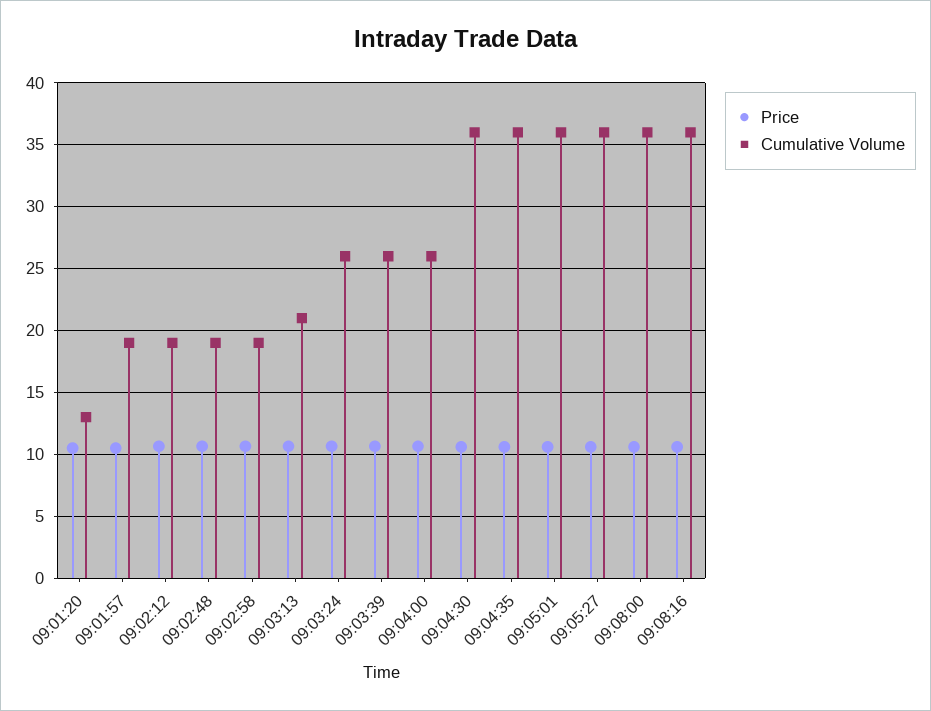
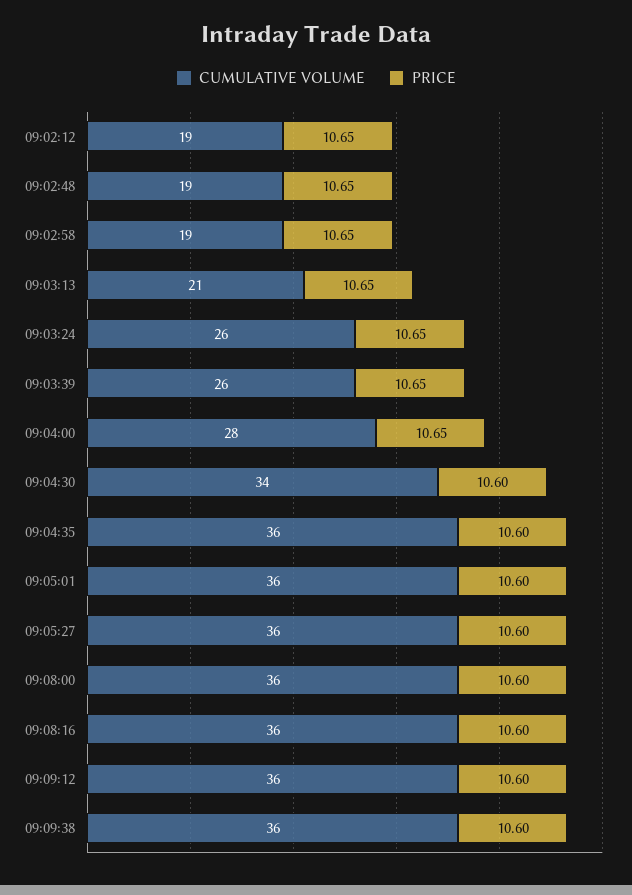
Price, 09:01:20: 10.5 -> none
Cumulative Volume, 09:01:20: 13 -> none
Price, 09:01:57: 10.5 -> none
Cumulative Volume, 09:01:57: 19 -> none
Cumulative Volume, 09:04:00: 26 -> 28
Cumulative Volume, 09:04:30: 36 -> 34
Cumulative Volume, 09:09:12: none -> 36
Price, 09:09:12: none -> 10.6
Cumulative Volume, 09:09:38: none -> 36
Price, 09:09:38: none -> 10.6

